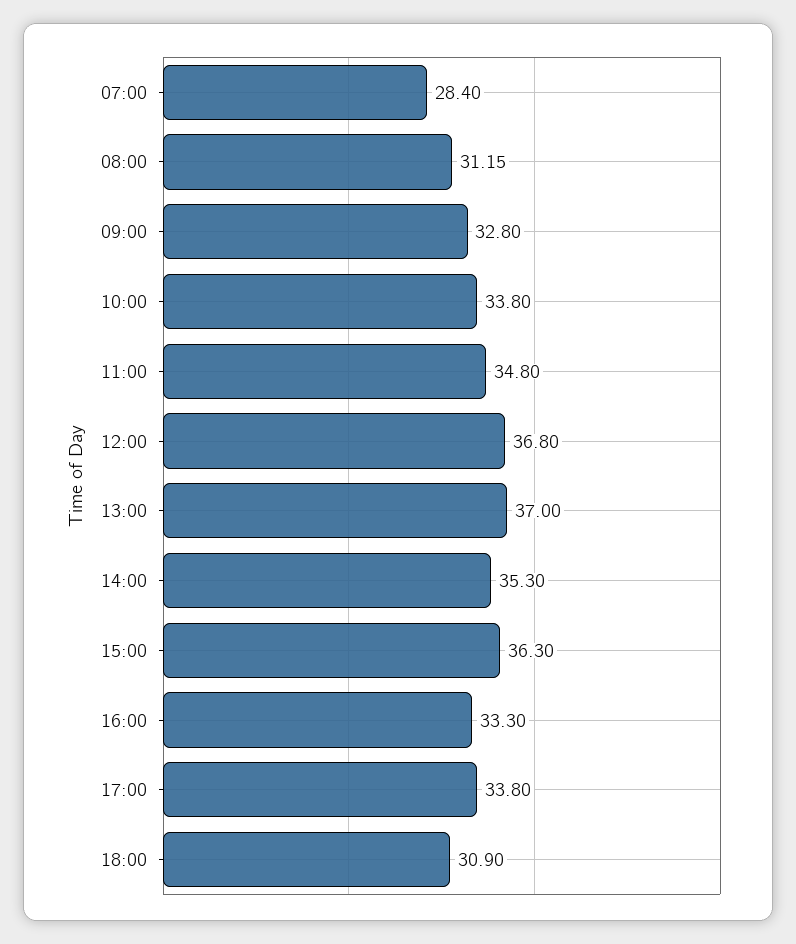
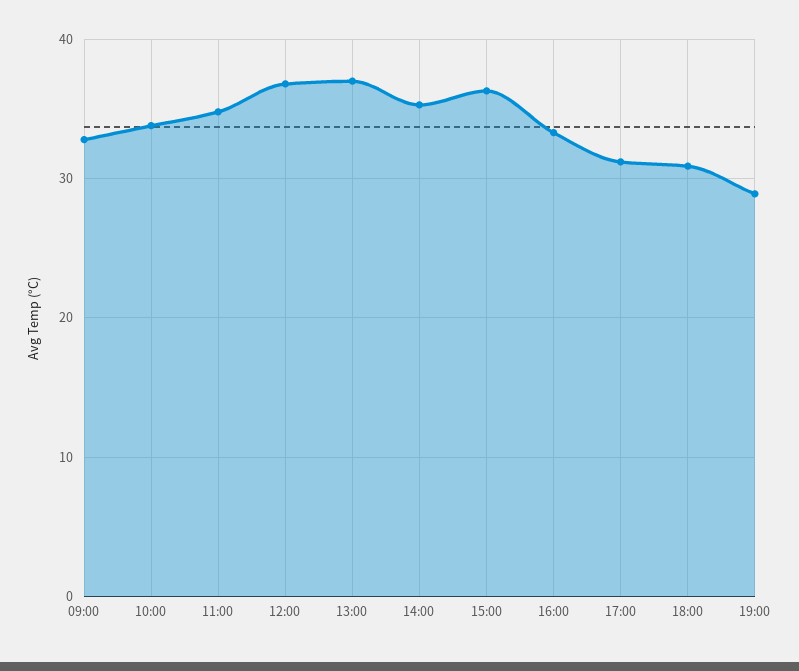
07:00: 28.4 -> none
08:00: 31.15 -> none
17:00: 33.8 -> 31
19:00: none -> 29

